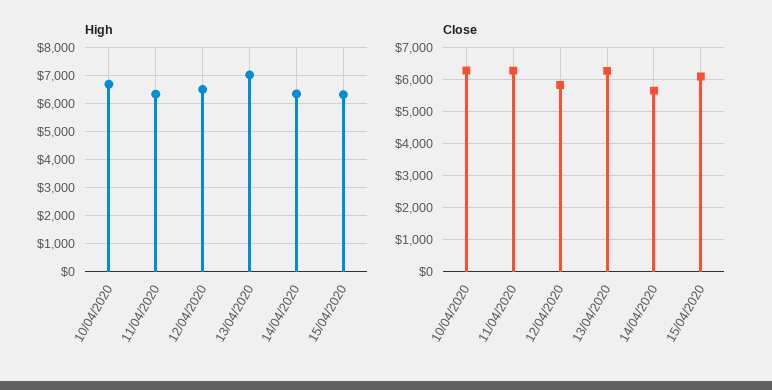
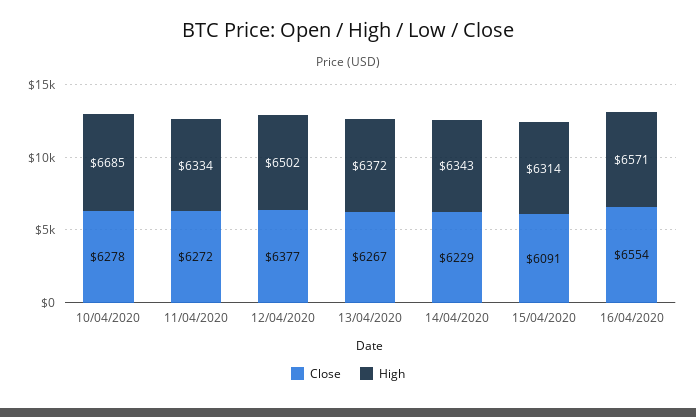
High, 13/04/2020: 7000 -> 6372
Close, 12/04/2020: 5800 -> 6377
Close, 14/04/2020: 5600 -> 6229
Close, 16/04/2020: none -> 6554
High, 16/04/2020: none -> 6571

